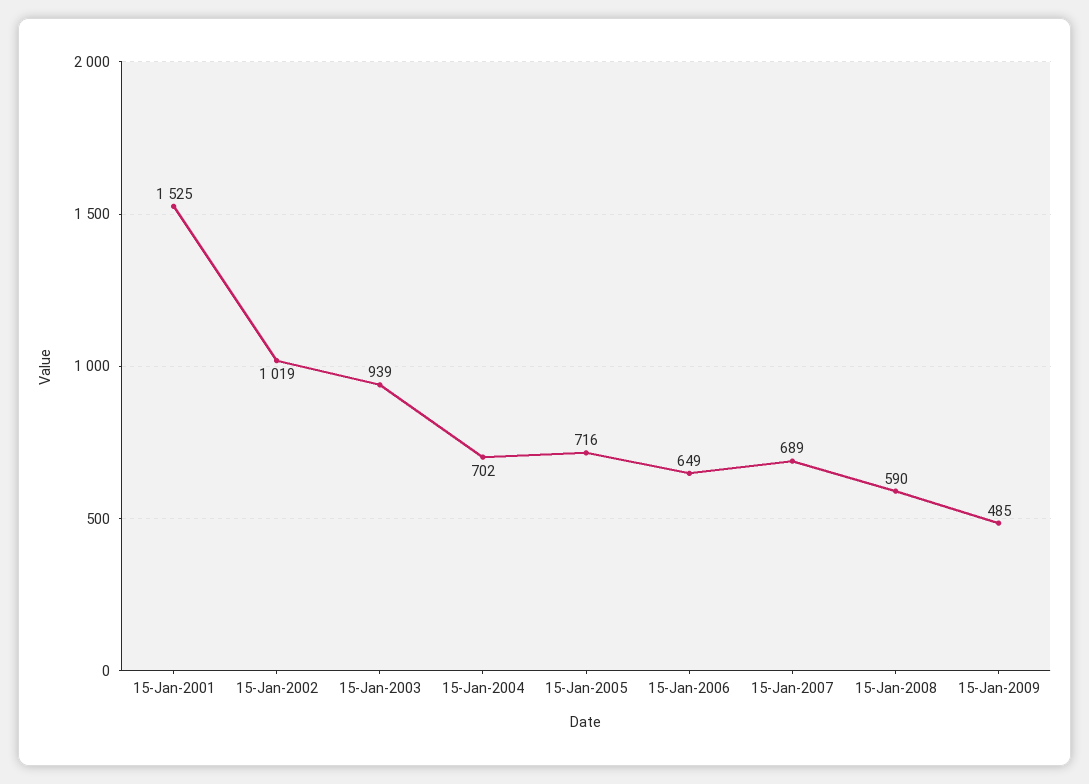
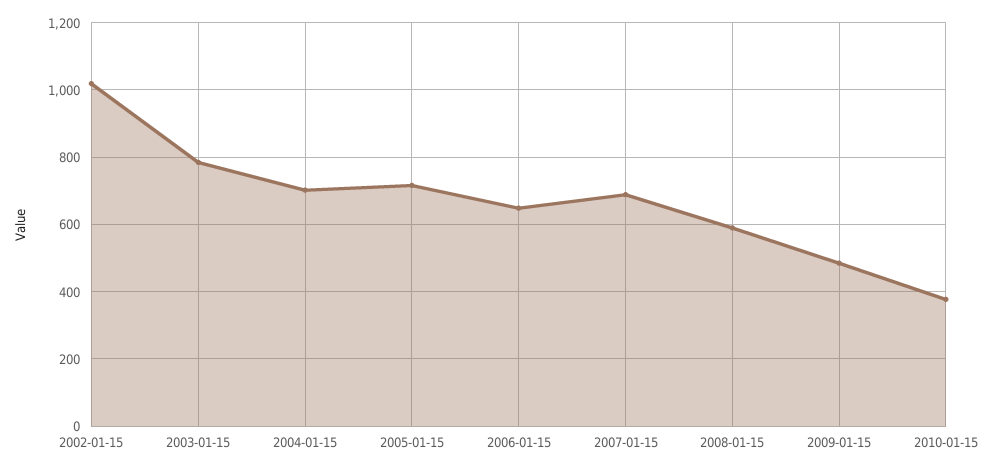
15-Jan-2001: 1525 -> none
15-Jan-2003: 939 -> 780
2010-01-15: none -> 380

